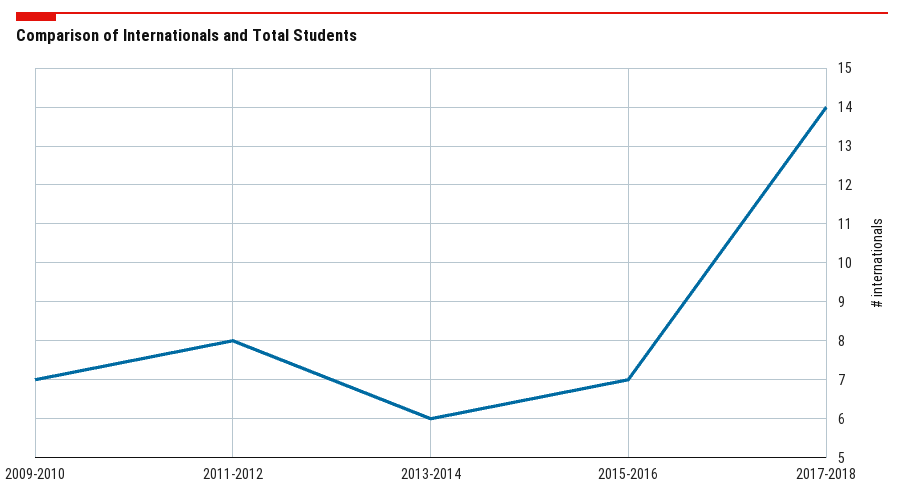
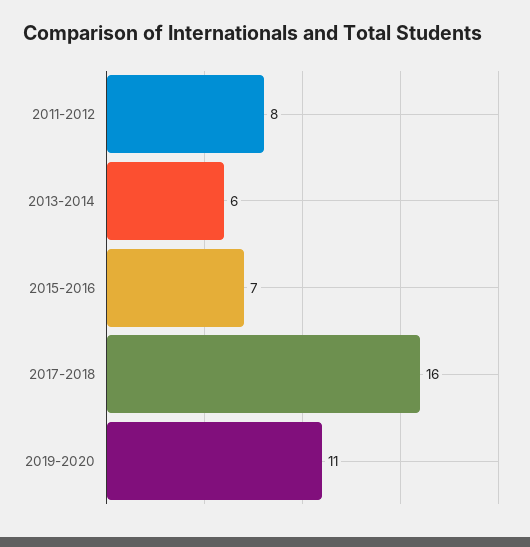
2009-2010: 7 -> none
2017-2018: 14 -> 16
2019-2020: none -> 11

